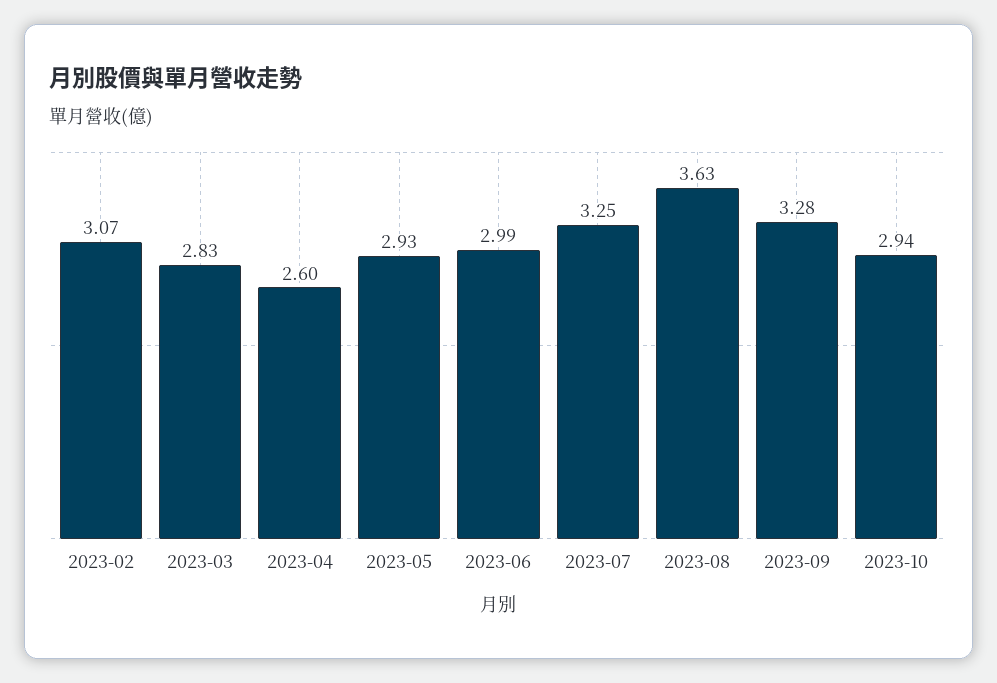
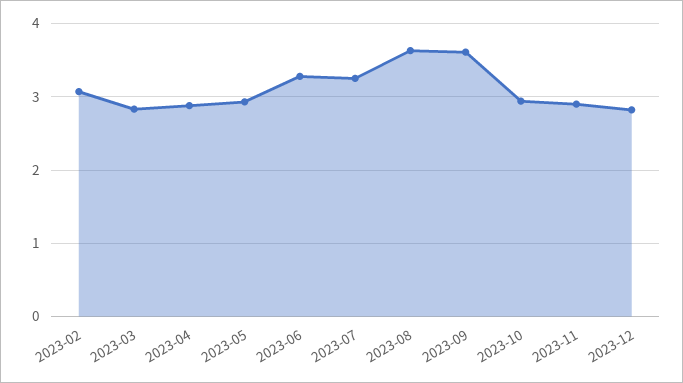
2023-04: 2.6 -> 2.9
2023-06: 2.99 -> 3.3
2023-09: 3.28 -> 3.6
2023-11: none -> 2.9
2023-12: none -> 2.8

